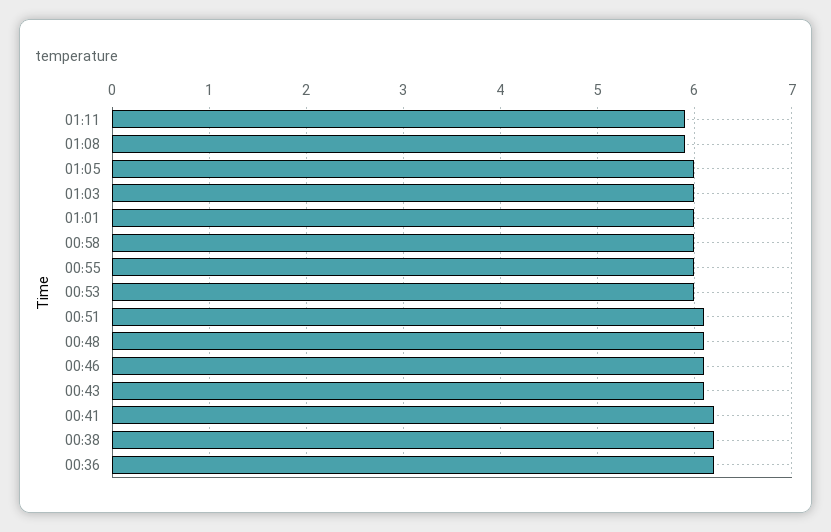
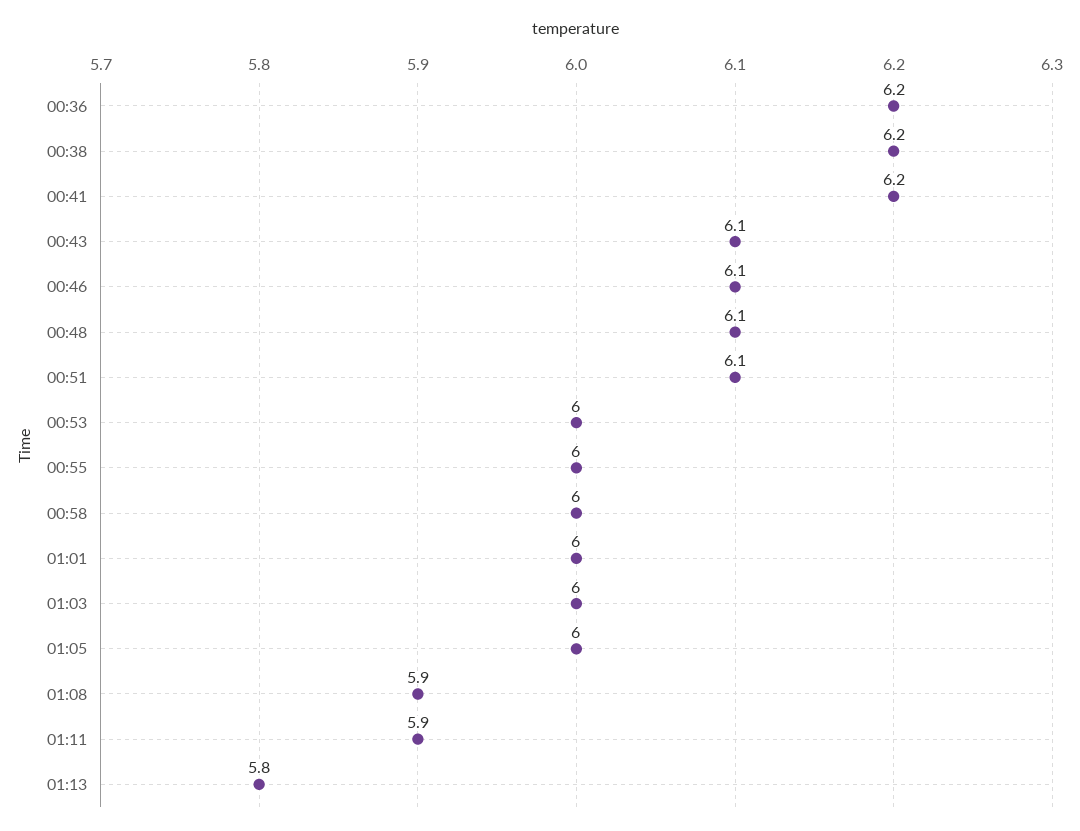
01:13: none -> 5.8

